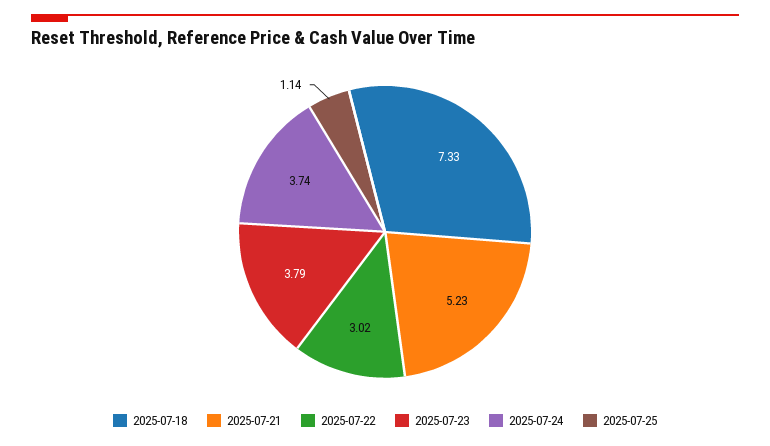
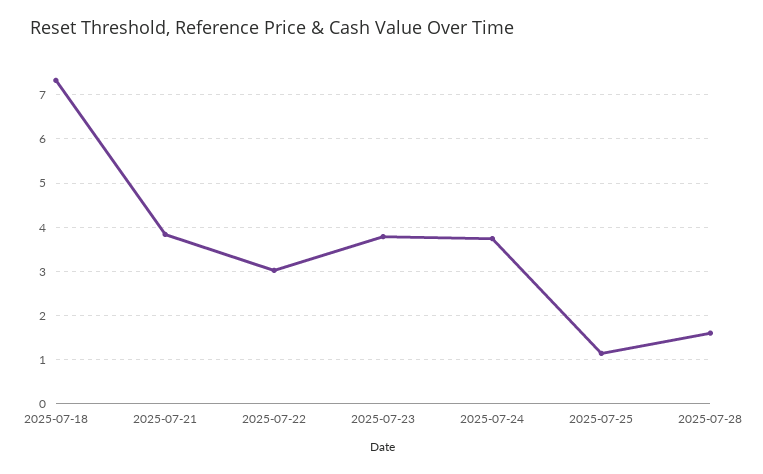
2025-07-21: 5.23 -> 3.8
2025-07-28: none -> 1.6

